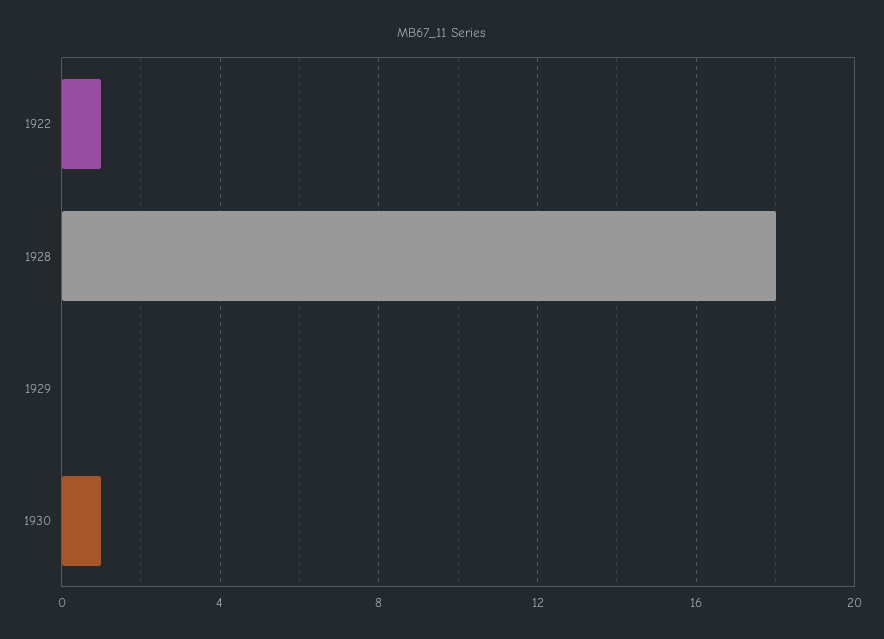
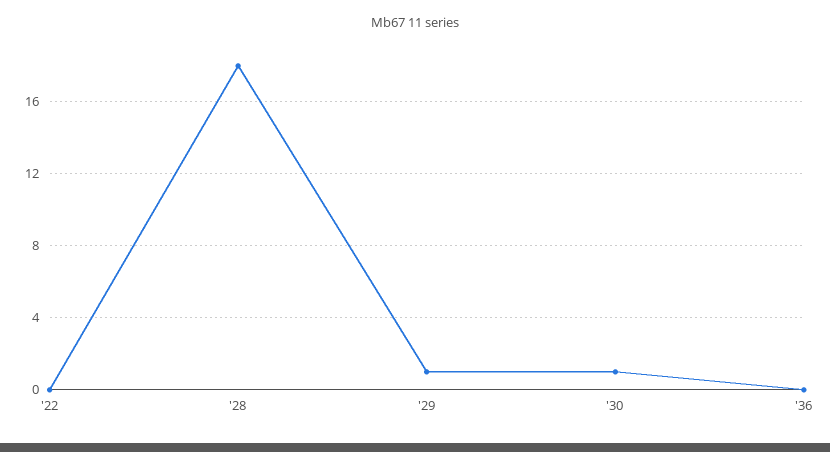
1922: 1 -> 0
1929: 0 -> 1
'36: none -> 0

